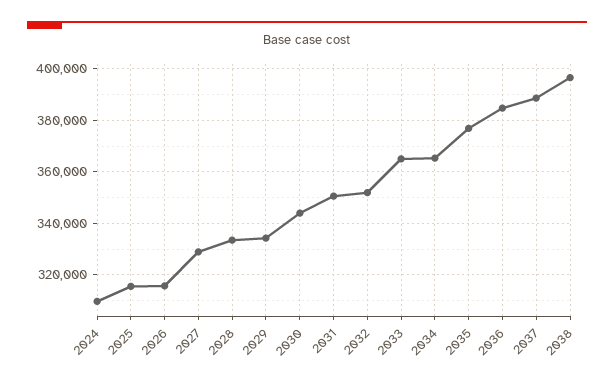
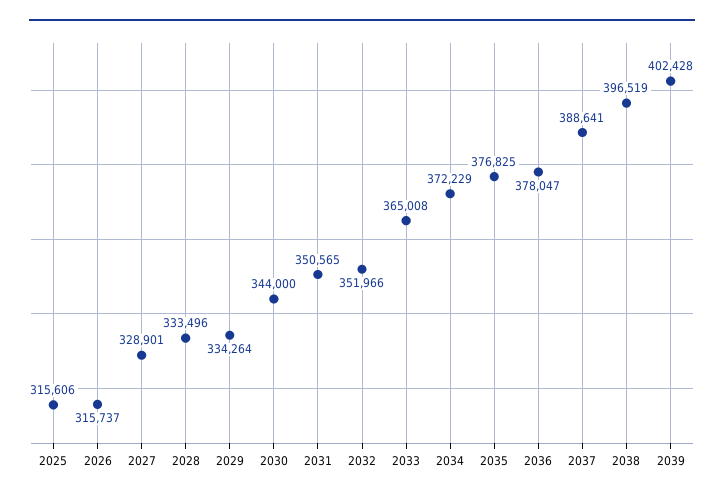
2024: 310000 -> none
2034: 365000 -> 372229
2036: 385000 -> 378047
2039: none -> 402428

